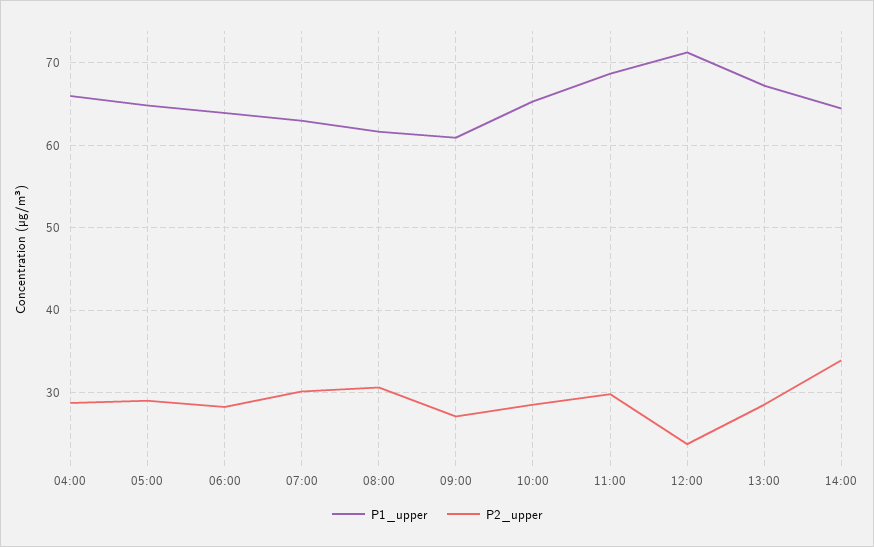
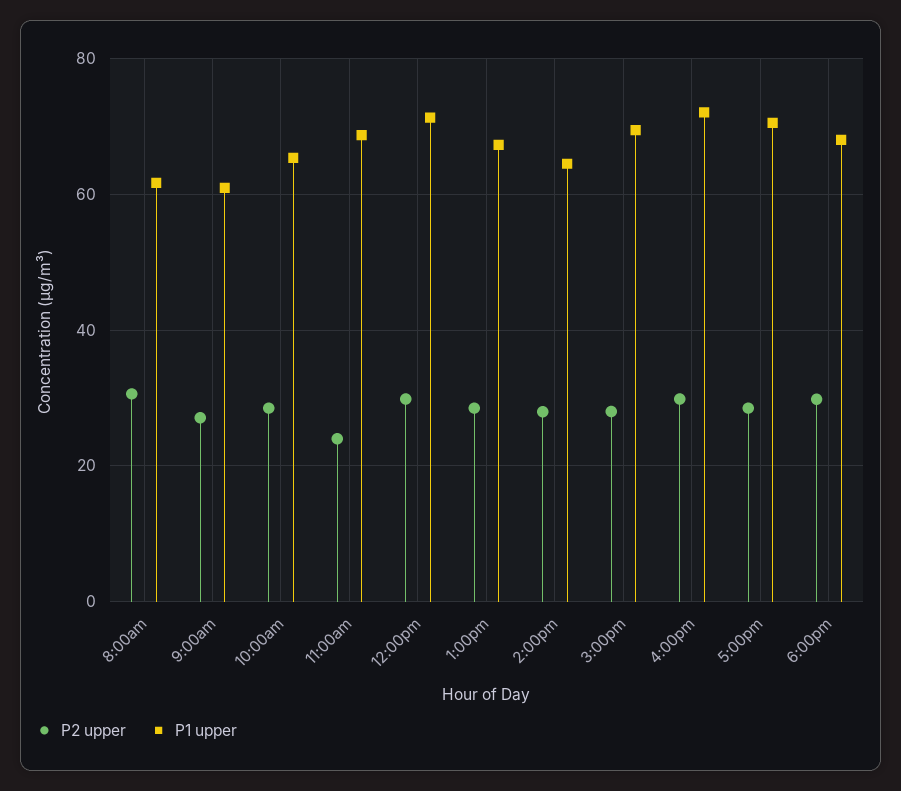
P1_upper, 04:00: 66 -> none
P2_upper, 04:00: 29 -> none
P1_upper, 05:00: 65 -> none
P2_upper, 05:00: 29 -> none
P1_upper, 06:00: 64 -> none
P2_upper, 06:00: 28 -> none
P1_upper, 07:00: 63 -> none
P2_upper, 07:00: 30 -> none
P2_upper, 11:00: 30 -> 24
P2_upper, 12:00: 24 -> 30
P2_upper, 14:00: 34 -> 28
P2_upper, 3:00pm: none -> 28
P1_upper, 3:00pm: none -> 70
P2_upper, 4:00pm: none -> 30
P1_upper, 4:00pm: none -> 72
P2_upper, 5:00pm: none -> 28
P1_upper, 5:00pm: none -> 70
P2_upper, 6:00pm: none -> 30
P1_upper, 6:00pm: none -> 68

